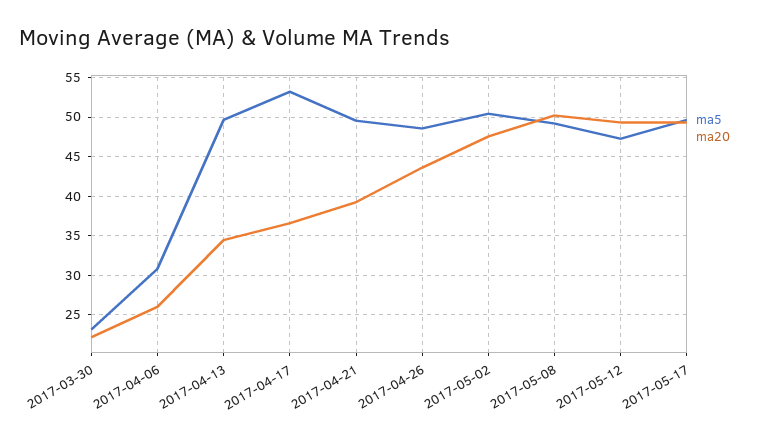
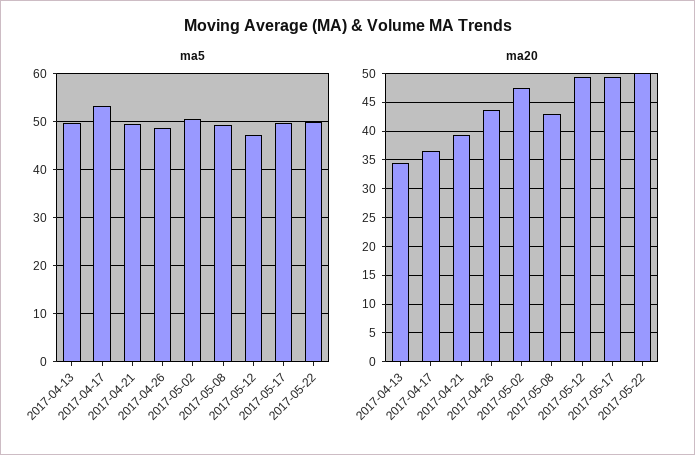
ma5, 2017-03-30: 23 -> none
ma20, 2017-03-30: 22 -> none
ma5, 2017-04-06: 31 -> none
ma20, 2017-04-06: 26 -> none
ma20, 2017-05-08: 50 -> 42.5
ma5, 2017-05-22: none -> 50
ma20, 2017-05-22: none -> 50

